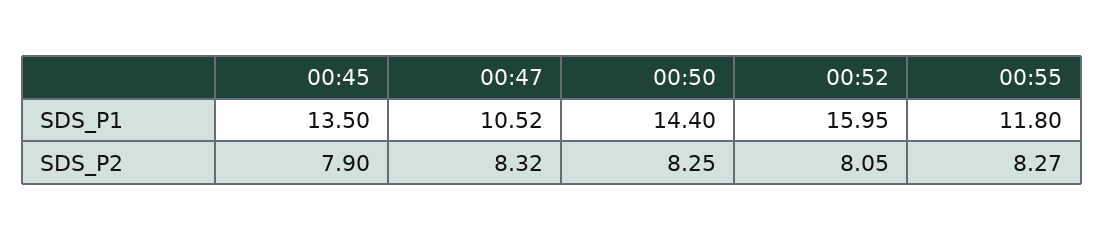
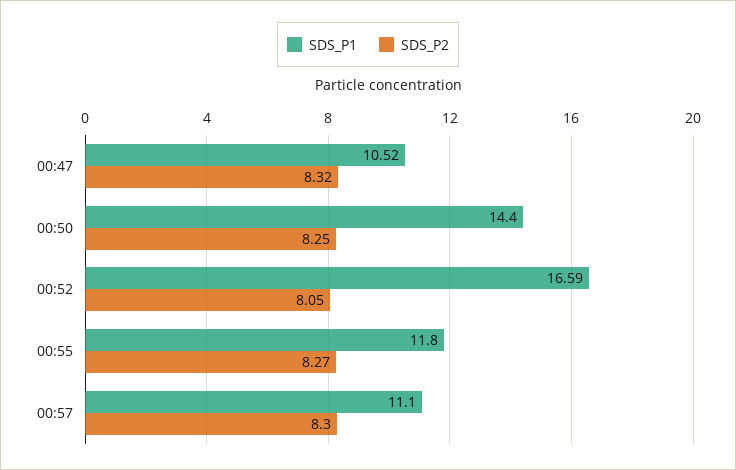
SDS_P1, 00:45: 13.5 -> none
SDS_P1, 00:52: 15.95 -> 16.59
SDS_P2, 00:45: 7.9 -> none
SDS_P1, 00:57: none -> 11.1
SDS_P2, 00:57: none -> 8.3

